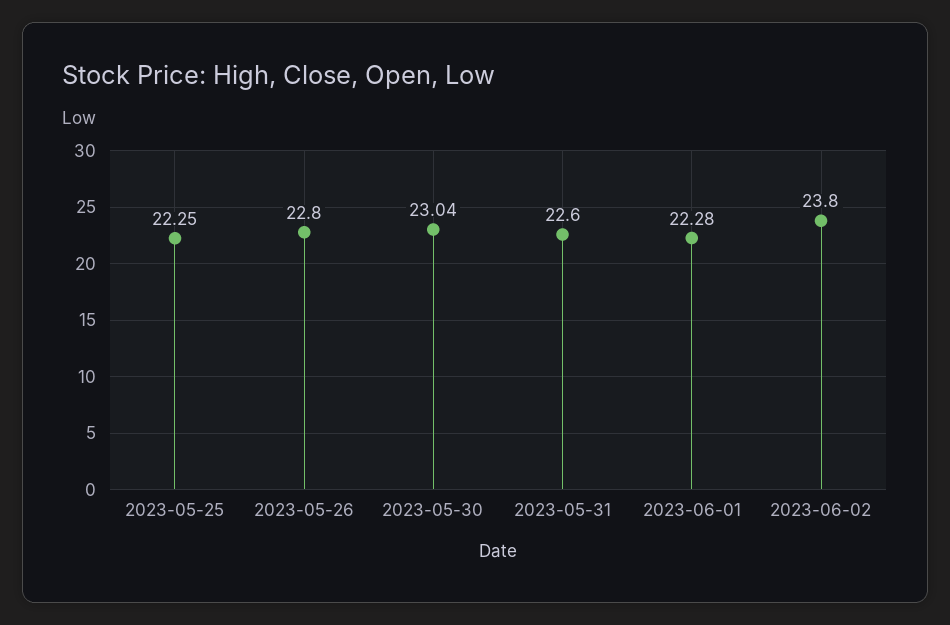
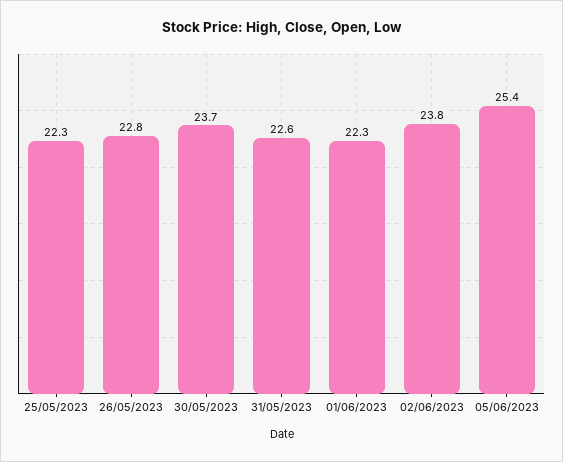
2023-05-30: 23.04 -> 23.7
05/06/2023: none -> 25.4

